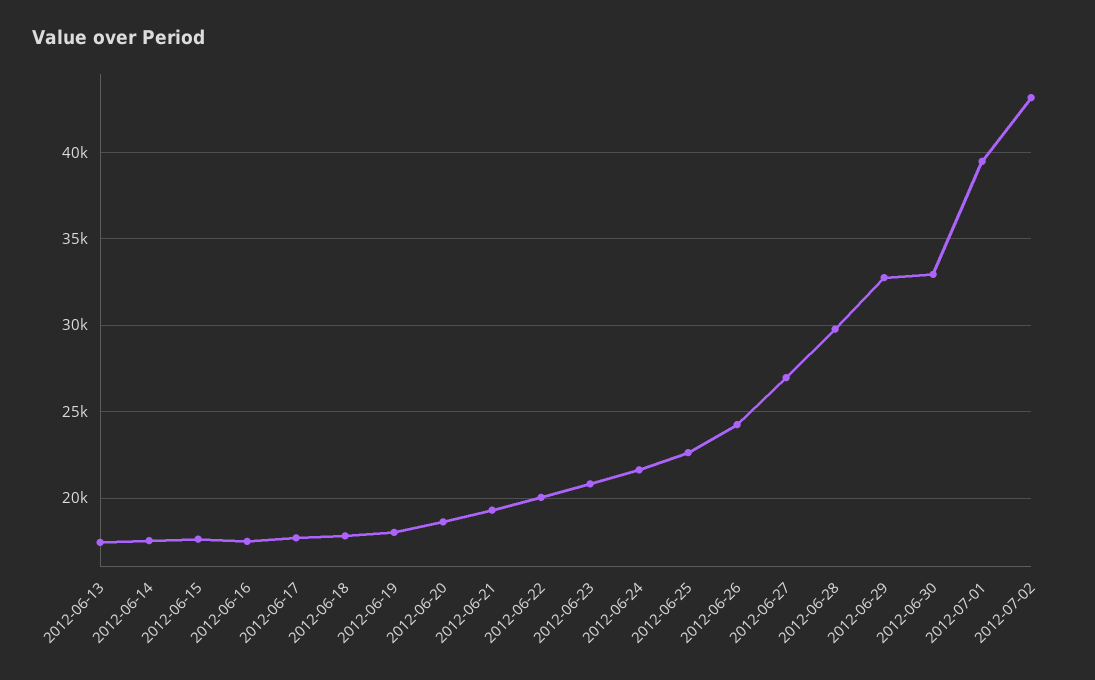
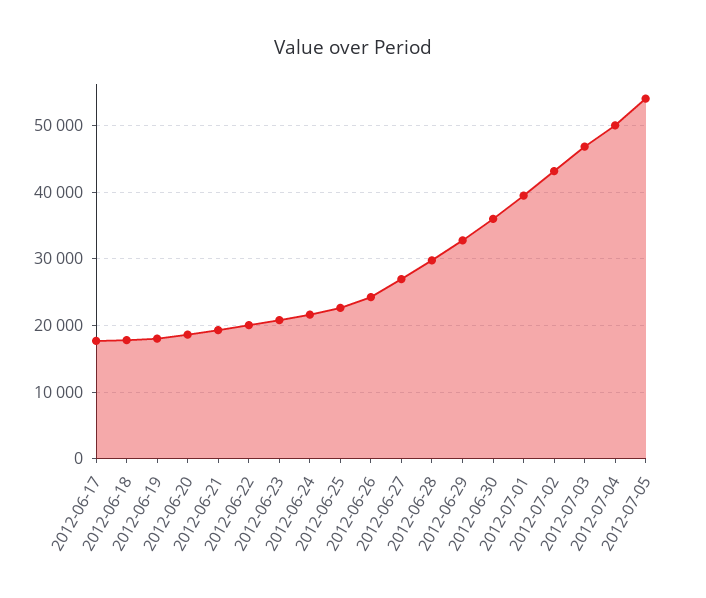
2012-06-13: 17500 -> none
2012-06-14: 17500 -> none
2012-06-15: 17500 -> none
2012-06-16: 17500 -> none
2012-06-30: 33000 -> 36000
2012-07-03: none -> 47000
2012-07-04: none -> 50000
2012-07-05: none -> 54000

